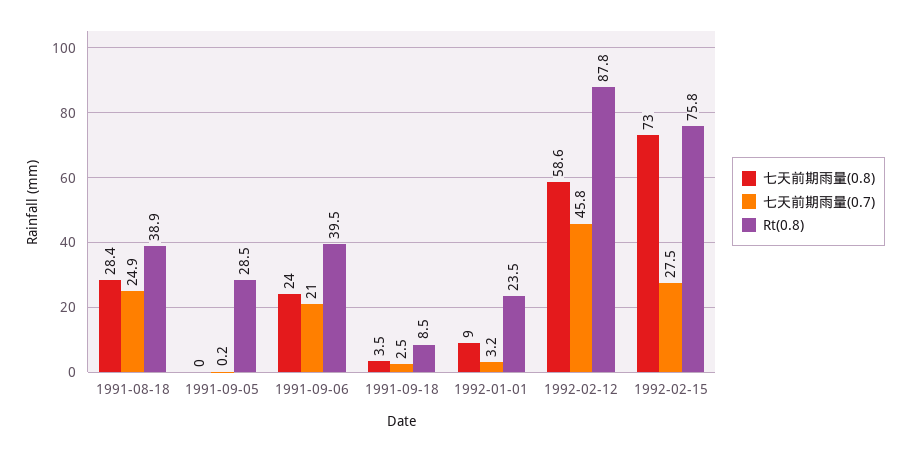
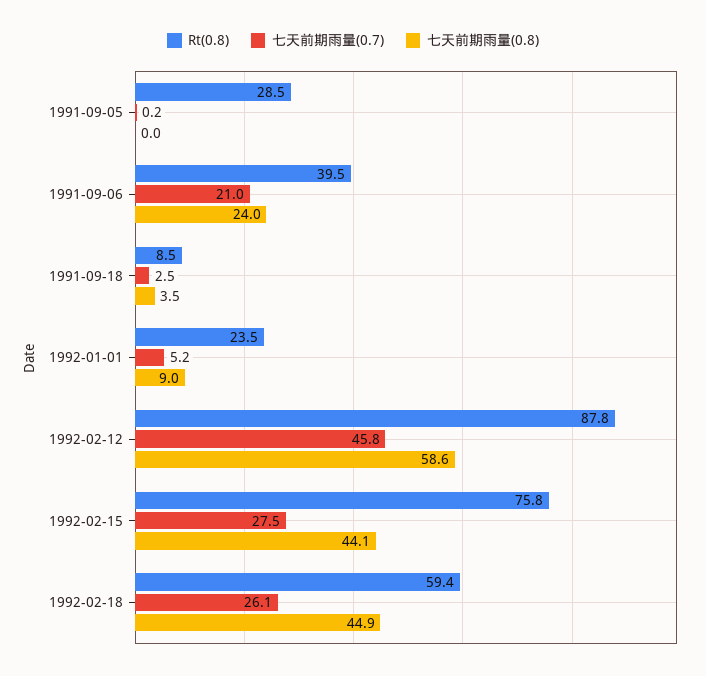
七天前期雨量(0.8), 1991-08-18: 28.4 -> none
七天前期雨量(0.7), 1991-08-18: 24.9 -> none
Rt(0.8), 1991-08-18: 38.9 -> none
七天前期雨量(0.7), 1992-01-01: 3.2 -> 5.2
七天前期雨量(0.8), 1992-02-15: 73 -> 44.1
Rt(0.8), 1992-02-18: none -> 59.4
七天前期雨量(0.7), 1992-02-18: none -> 26.1
七天前期雨量(0.8), 1992-02-18: none -> 44.9

